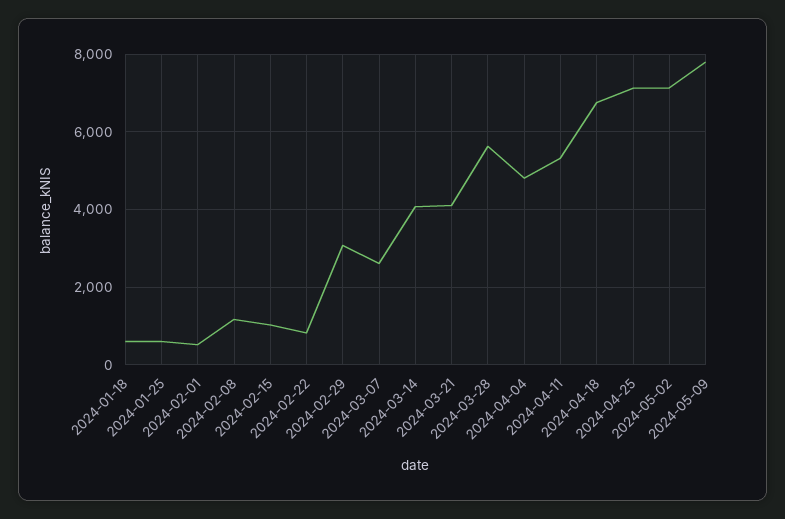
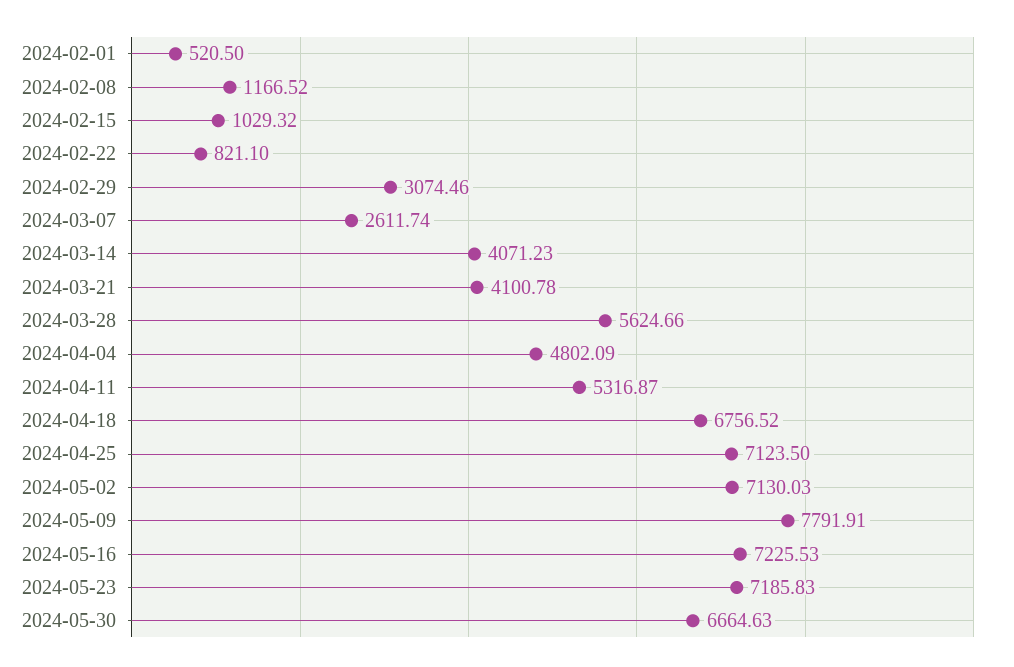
2024-01-18: 600 -> none
2024-01-25: 600 -> none
2024-05-16: none -> 7225.53
2024-05-23: none -> 7185.83
2024-05-30: none -> 6664.63

